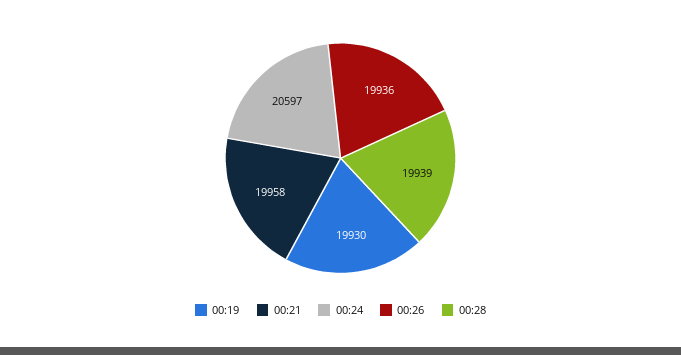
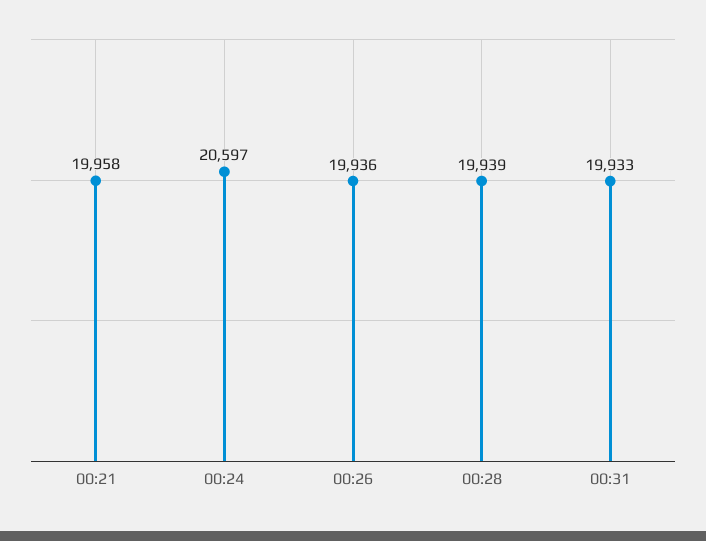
00:19: 19930 -> none
00:31: none -> 19933

